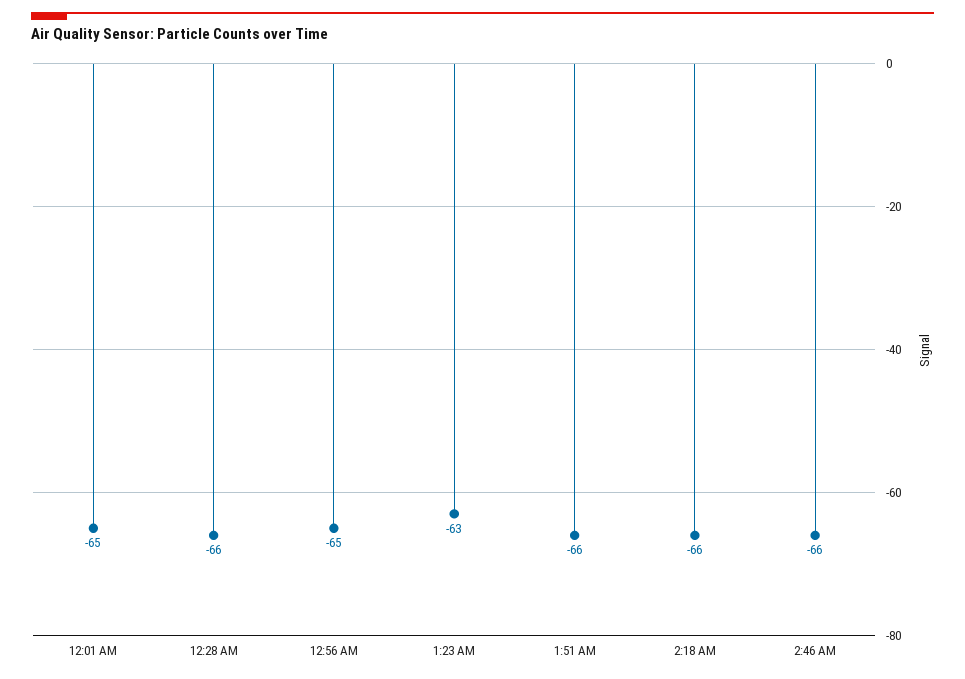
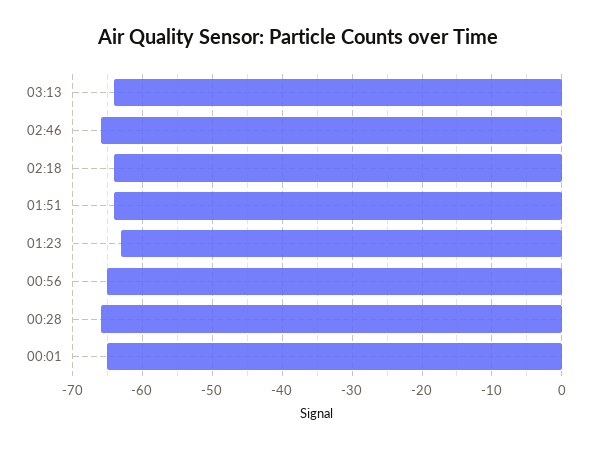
1:51 AM: -66 -> -64
2:18 AM: -66 -> -64
03:13: none -> -64

